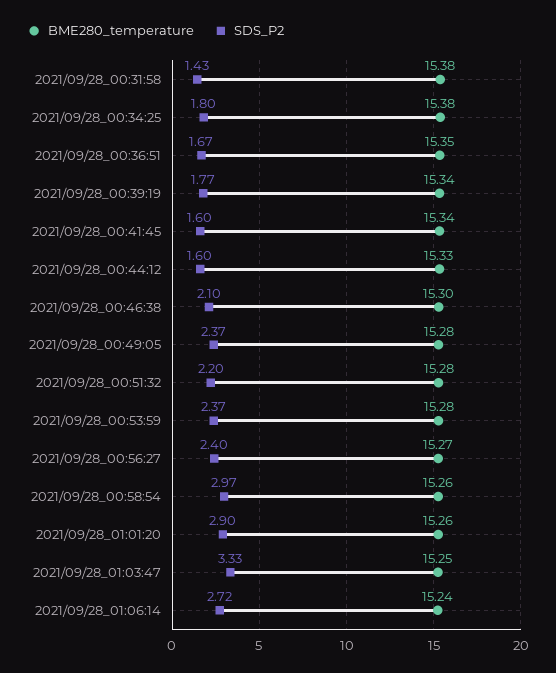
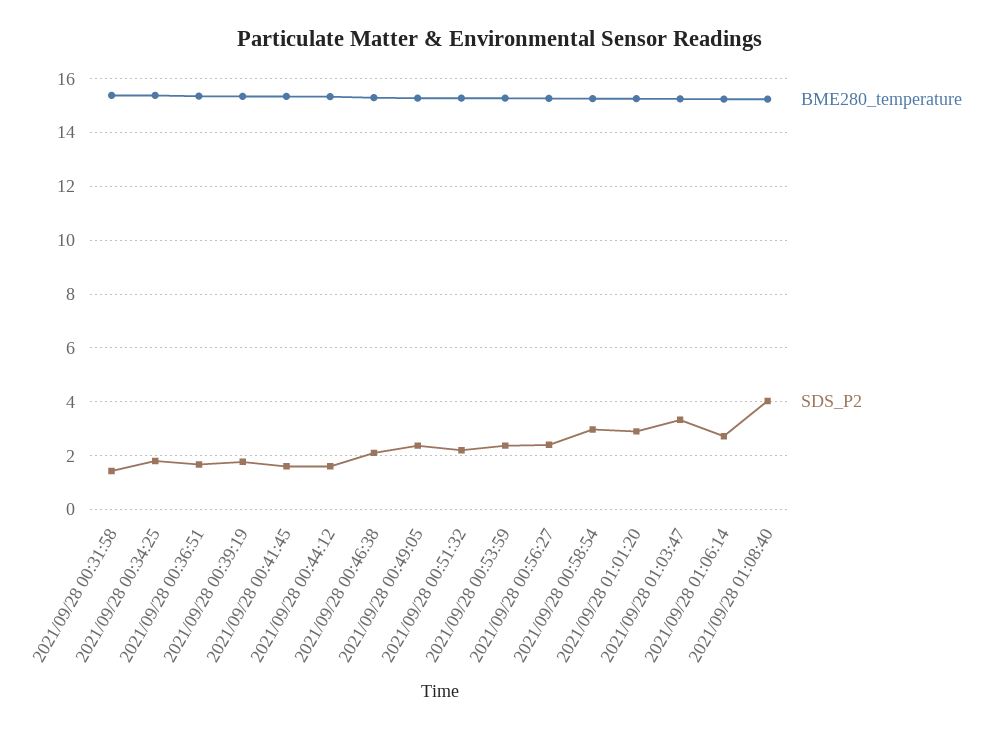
BME280_temperature, 2021/09/28 01:08:40: none -> 15.25
SDS_P2, 2021/09/28 01:08:40: none -> 4

